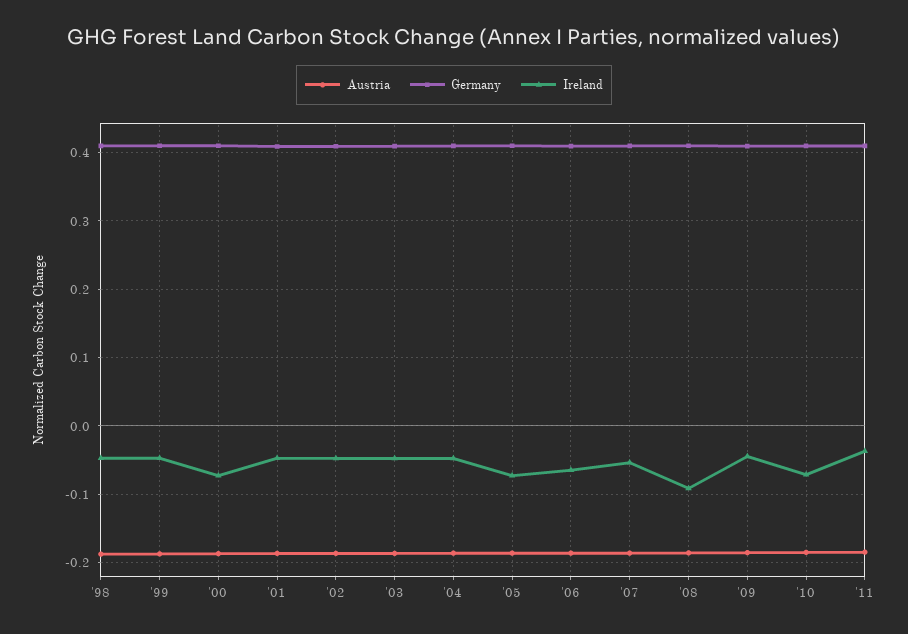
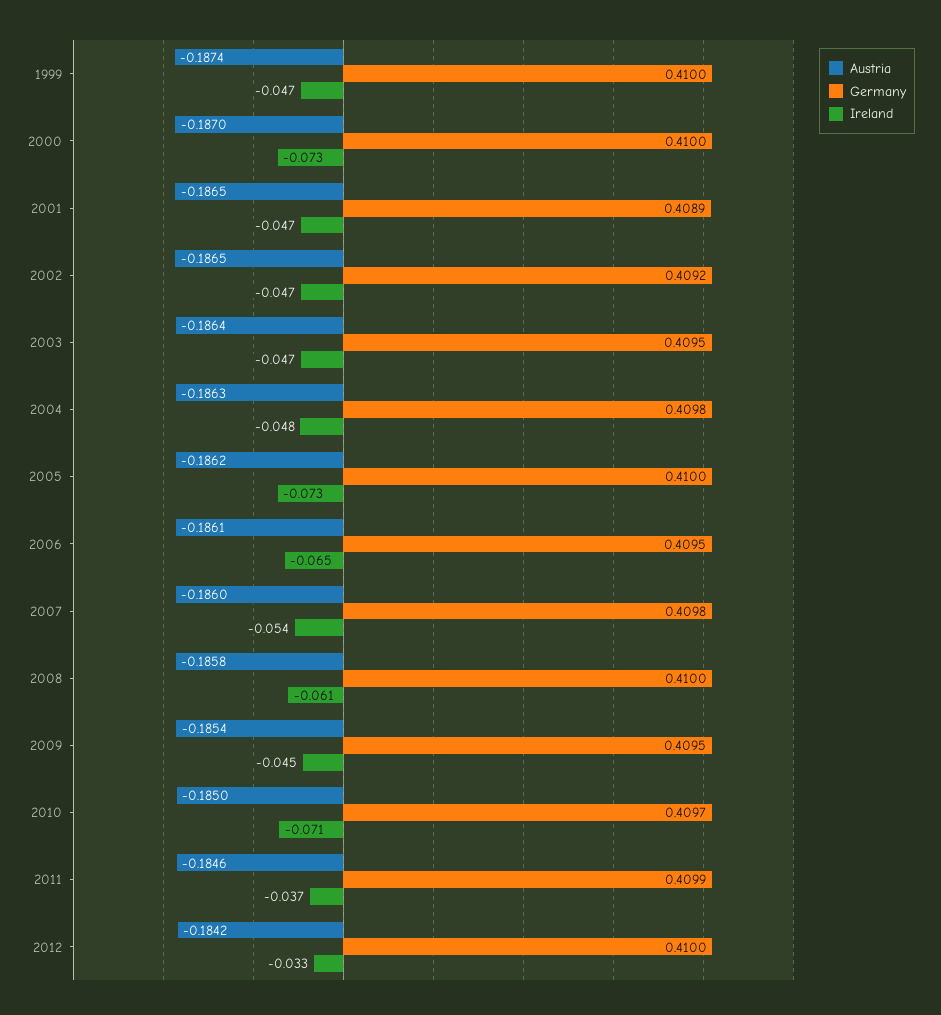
Austria, '98: -0.19 -> none
Germany, '98: 0.41 -> none
Ireland, '98: -0.05 -> none
Ireland, '08: -0.09 -> -0.061
Austria, 2012: none -> -0.1842
Germany, 2012: none -> 0.41
Ireland, 2012: none -> -0.033

